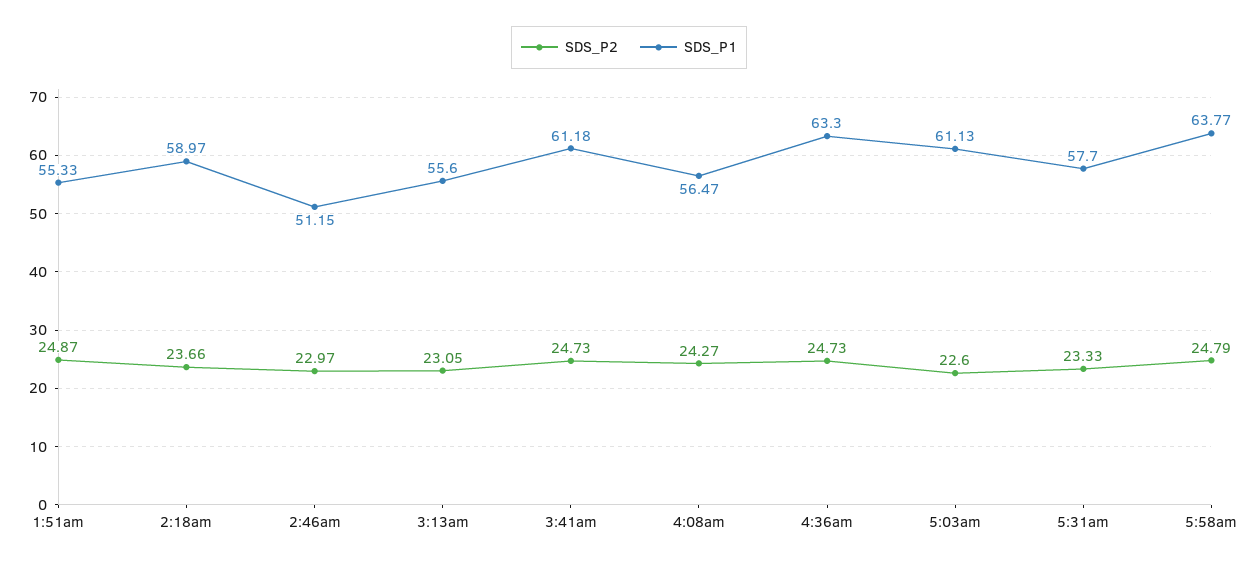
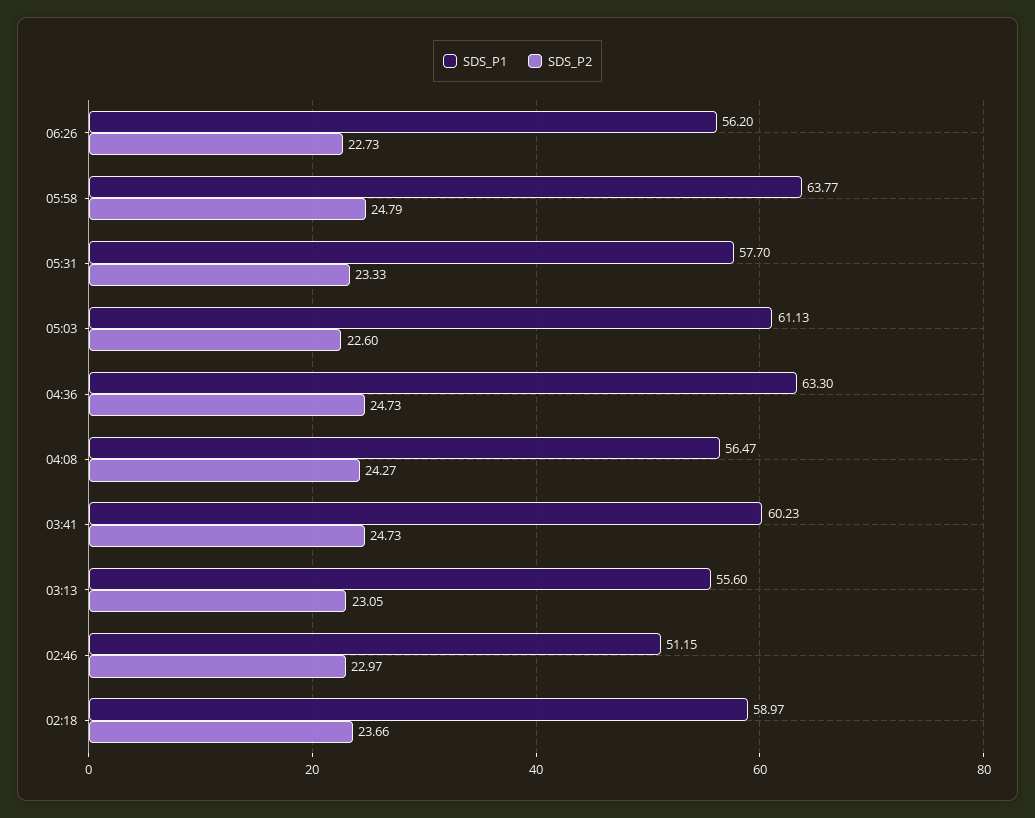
SDS_P2, 1:51am: 24.87 -> none
SDS_P1, 1:51am: 55.33 -> none
SDS_P1, 3:41am: 61.18 -> 60.23
SDS_P1, 06:26: none -> 56.2
SDS_P2, 06:26: none -> 22.73

